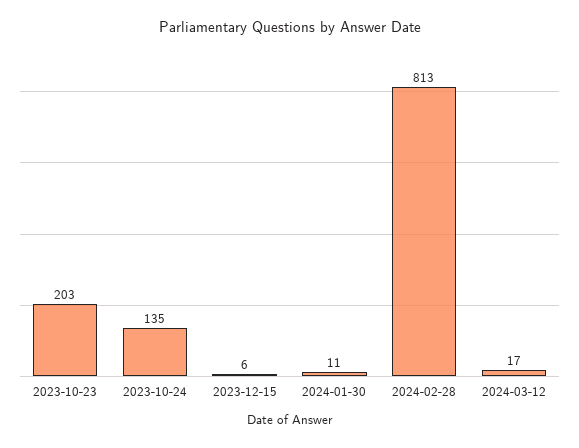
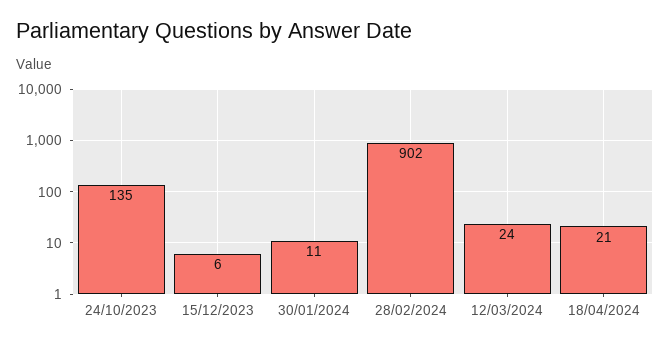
2023-10-23: 203 -> none
2024-02-28: 813 -> 902
2024-03-12: 17 -> 24
18/04/2024: none -> 21

